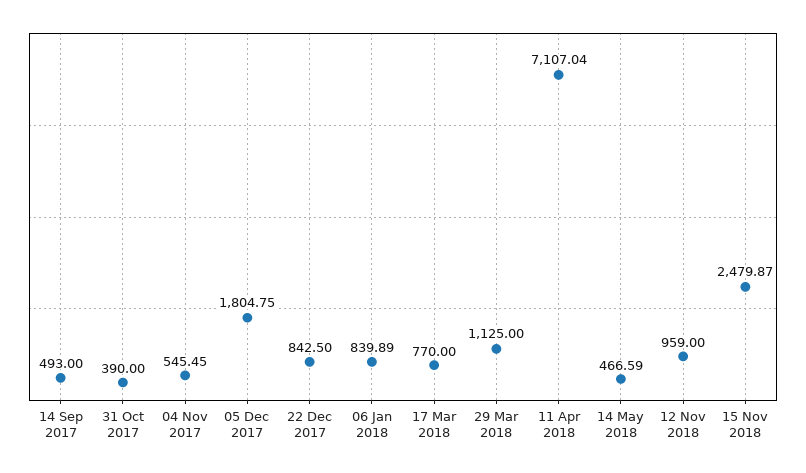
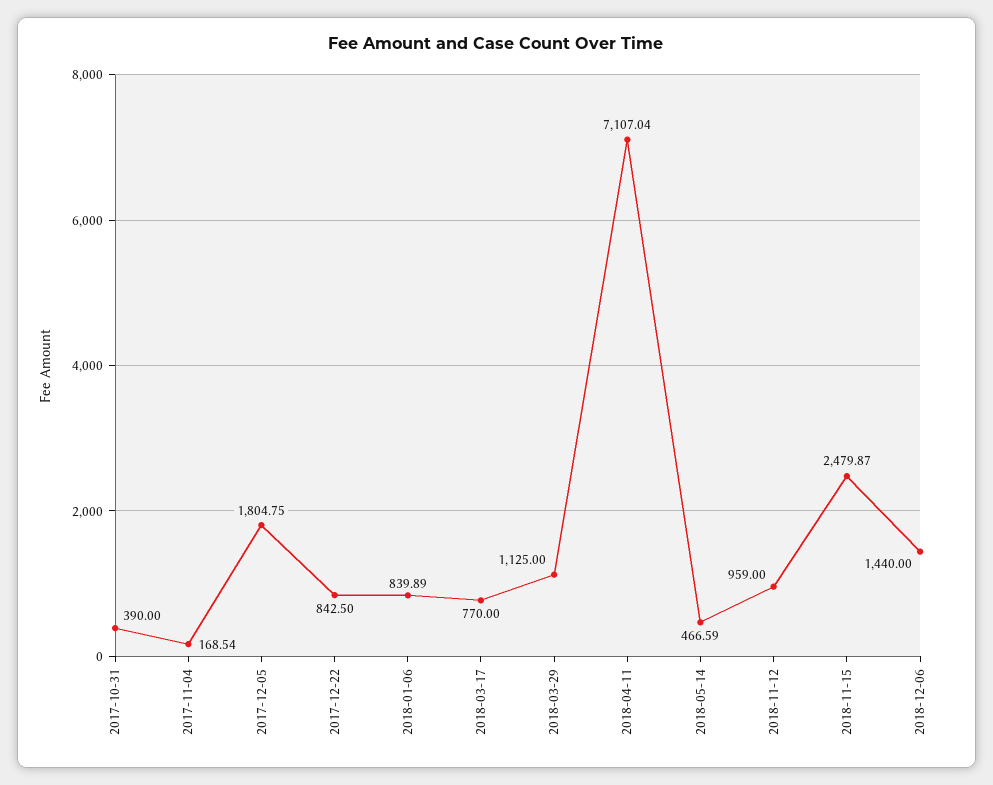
14 Sep 2017: 493 -> none
04 Nov 2017: 545.45 -> 168.54
2018-12-06: none -> 1440

